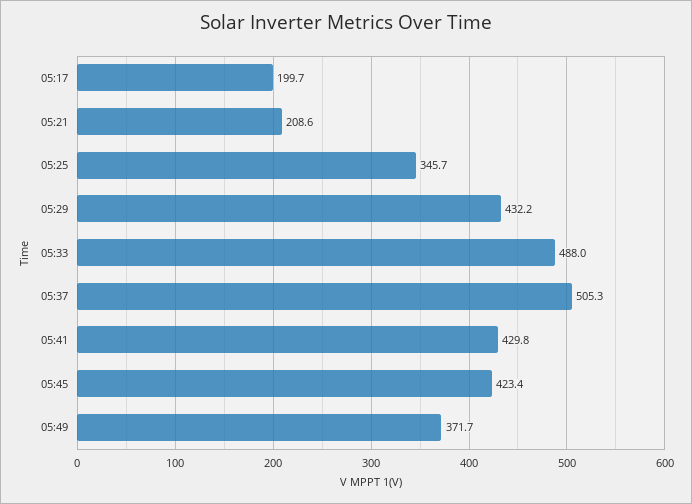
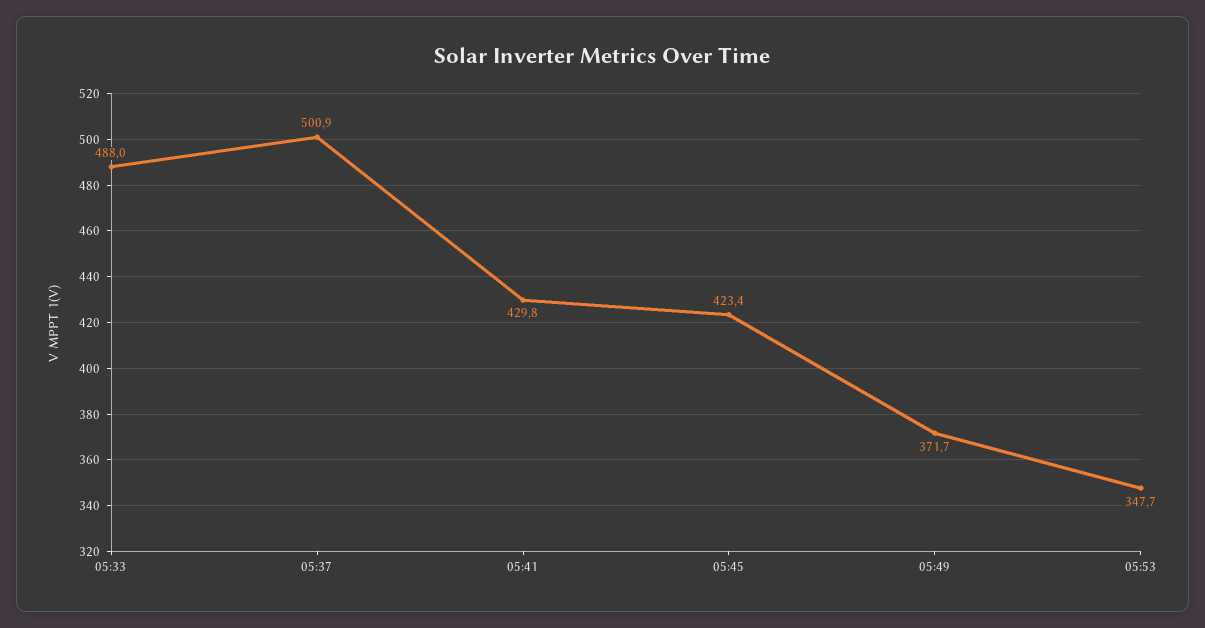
05:17: 199.7 -> none
05:21: 208.6 -> none
05:25: 345.7 -> none
05:29: 432.2 -> none
05:37: 505.3 -> 500.9
05:53: none -> 347.7

